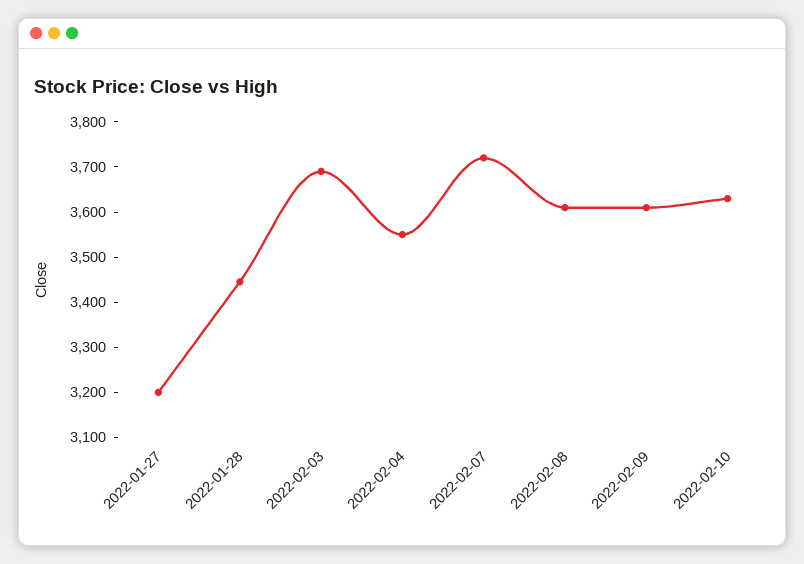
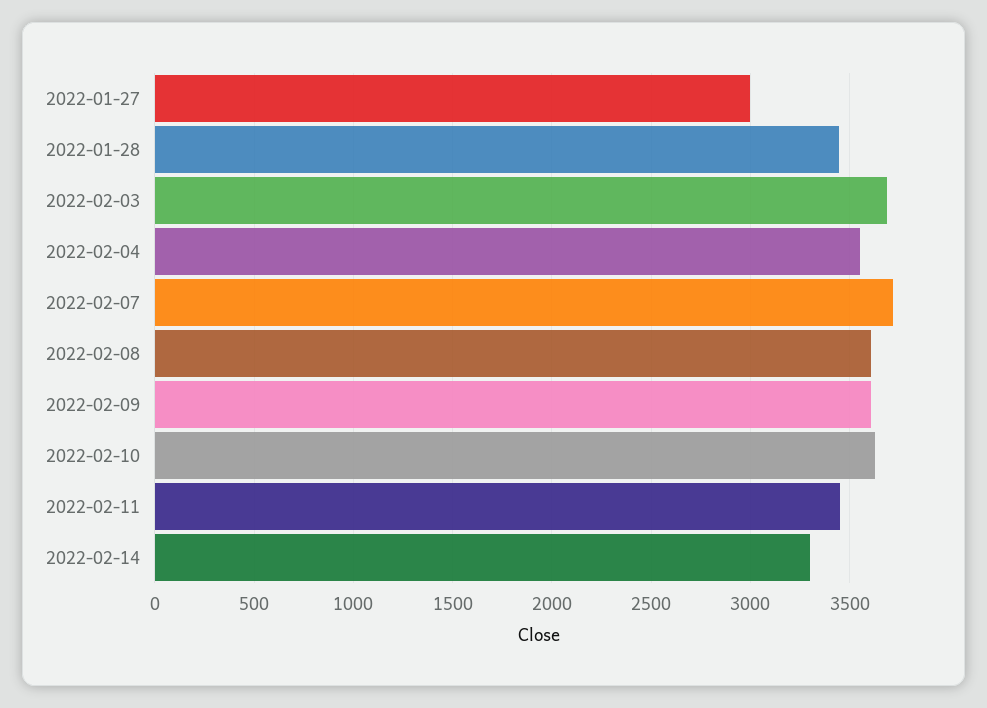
2022-01-27: 3200 -> 3000
2022-02-11: none -> 3450
2022-02-14: none -> 3300

